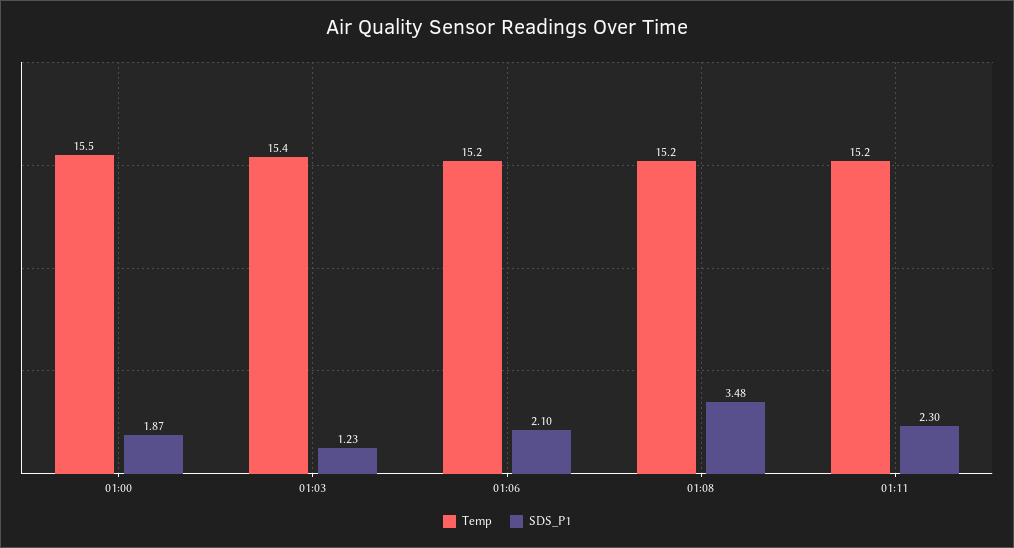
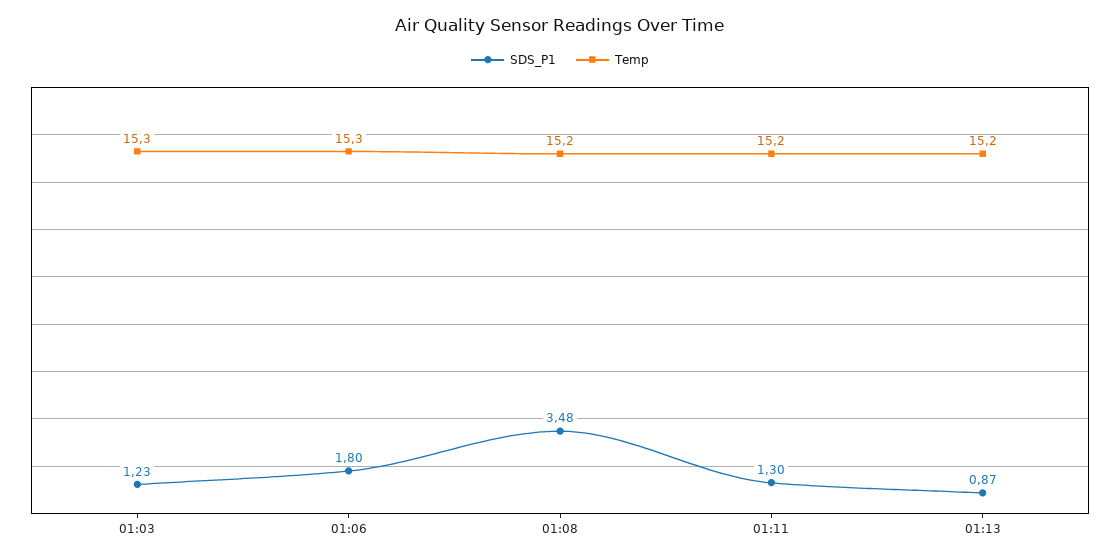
Temp, 01:00: 15.5 -> none
SDS_P1, 01:00: 1.87 -> none
Temp, 01:03: 15.4 -> 15.3
Temp, 01:06: 15.2 -> 15.3
SDS_P1, 01:06: 2.1 -> 1.8
SDS_P1, 01:11: 2.3 -> 1.3
SDS_P1, 01:13: none -> 0.87
Temp, 01:13: none -> 15.2

